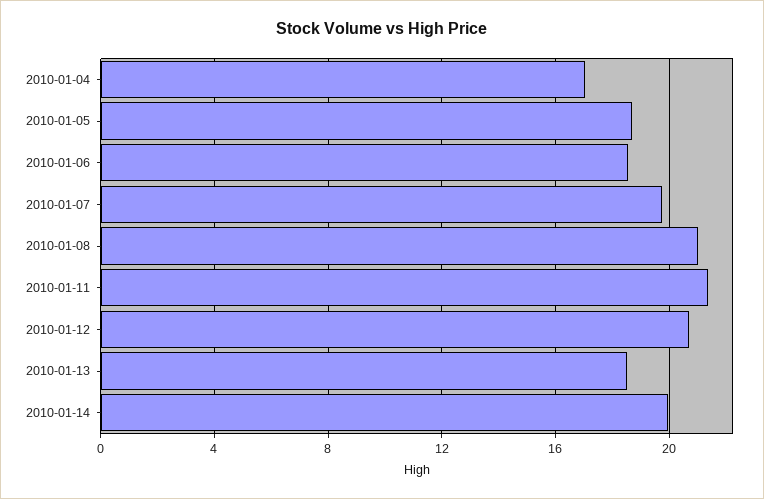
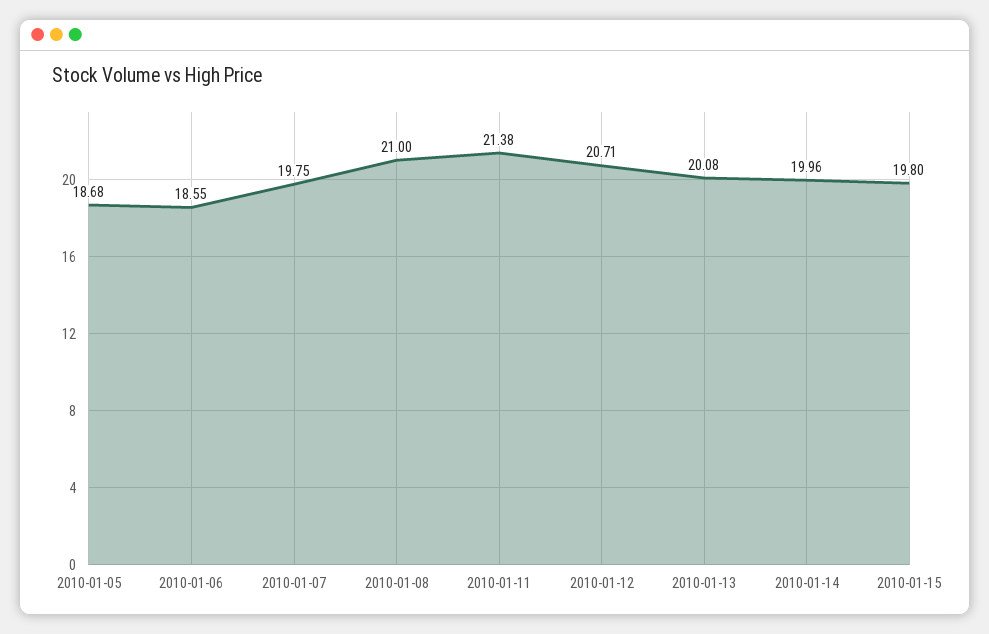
2010-01-04: 17 -> none
2010-01-13: 18.5 -> 20.08
2010-01-15: none -> 19.8

